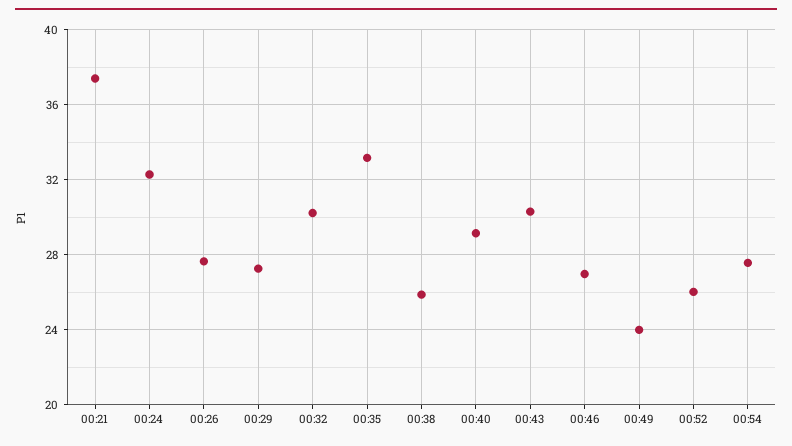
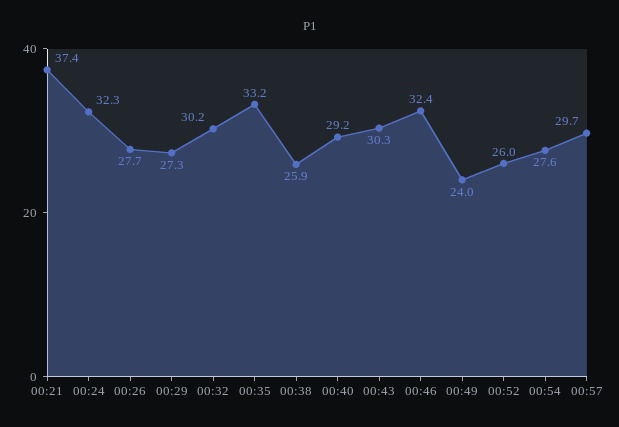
00:46: 27 -> 32.4
00:57: none -> 29.7

